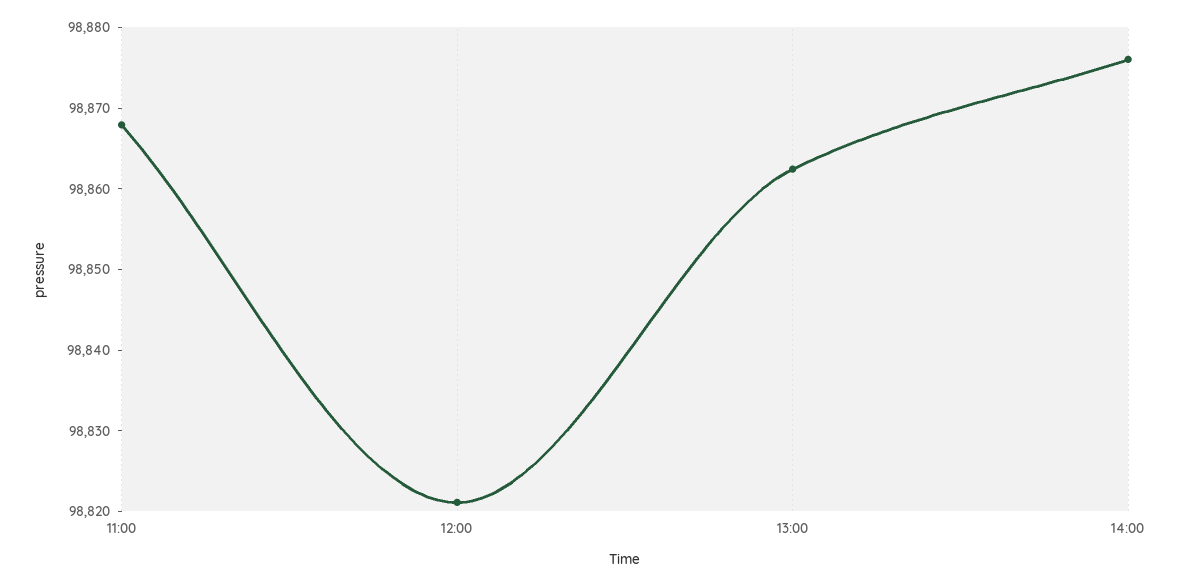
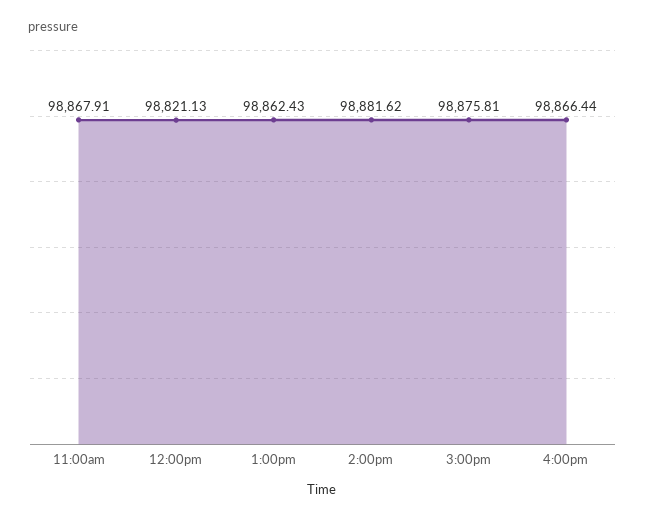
14:00: 98876 -> 98881.62
3:00pm: none -> 98875.81
4:00pm: none -> 98866.44

